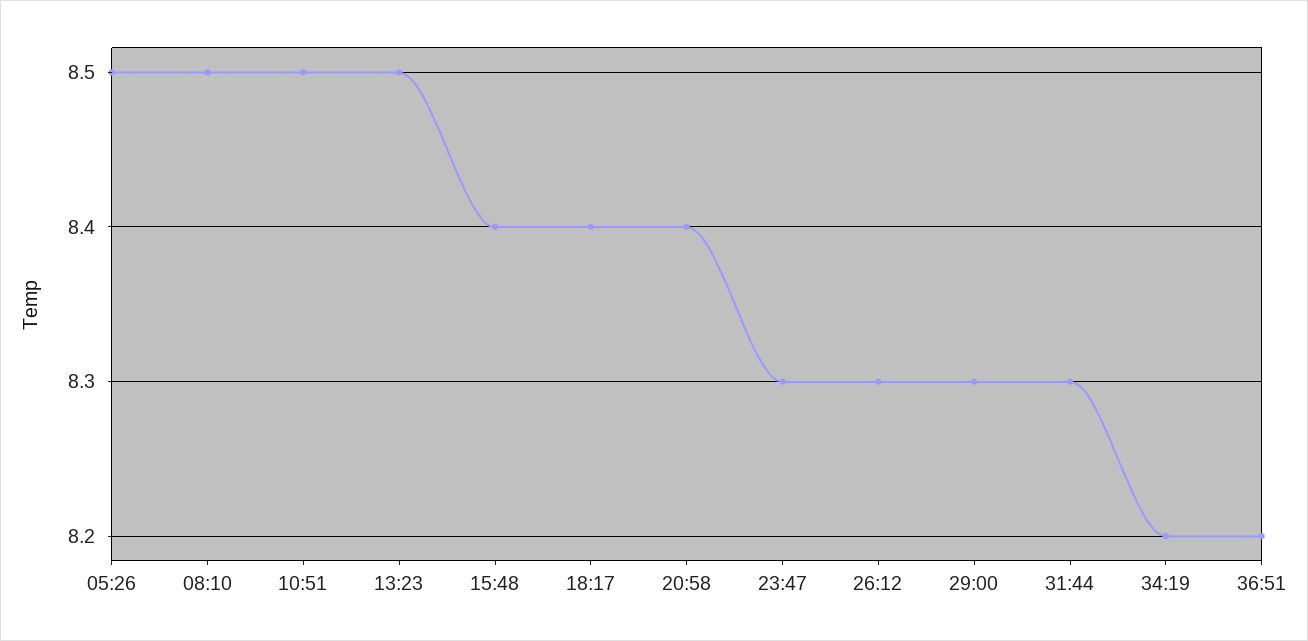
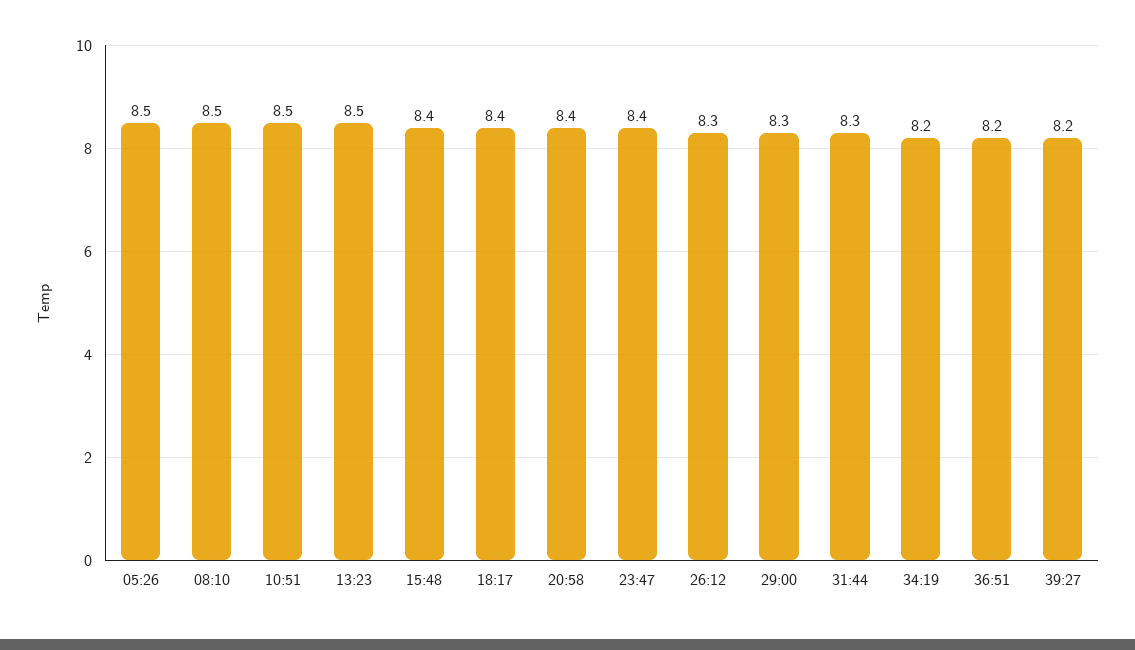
23:47: 8.3 -> 8.4
39:27: none -> 8.2

